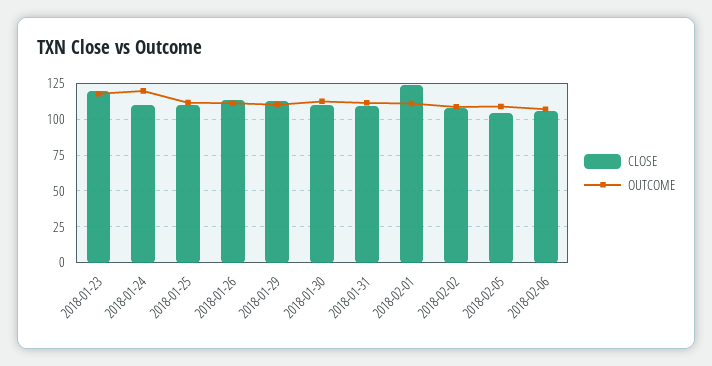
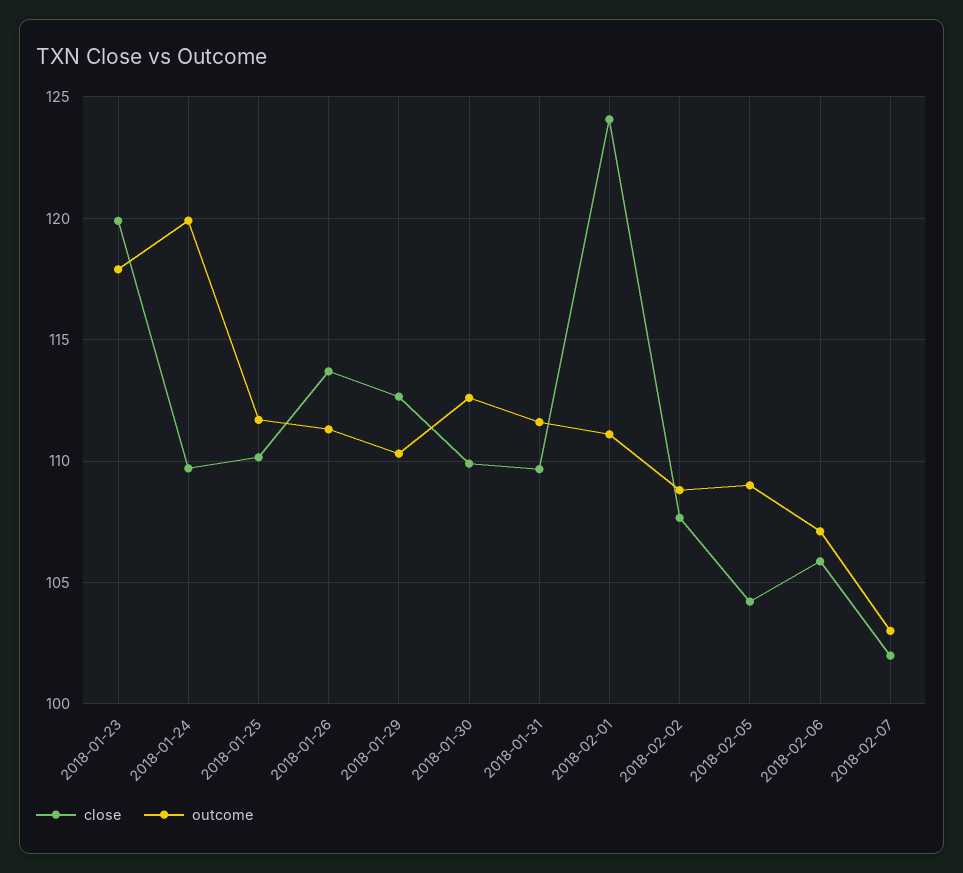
CLOSE, 2018-02-07: none -> 102
OUTCOME, 2018-02-07: none -> 103

